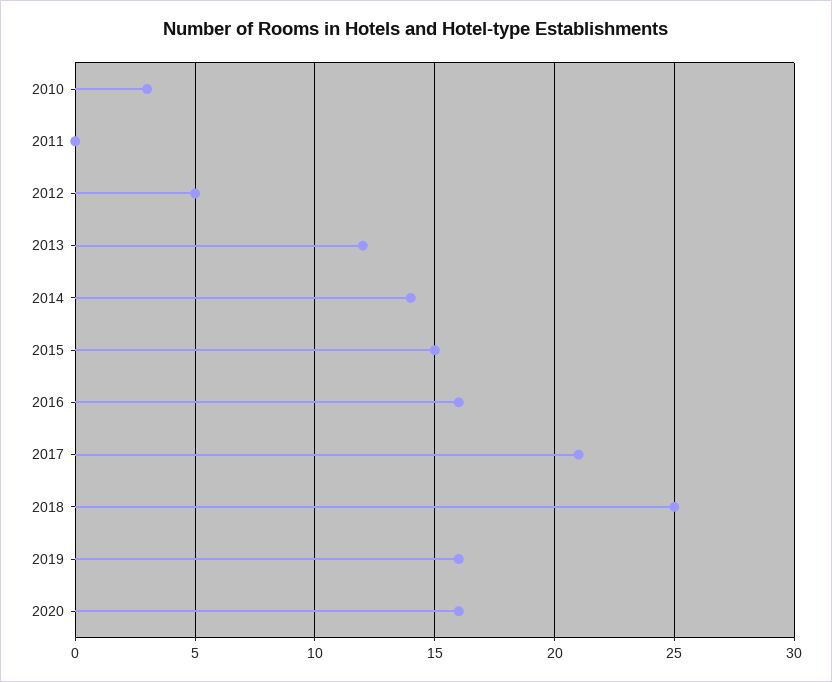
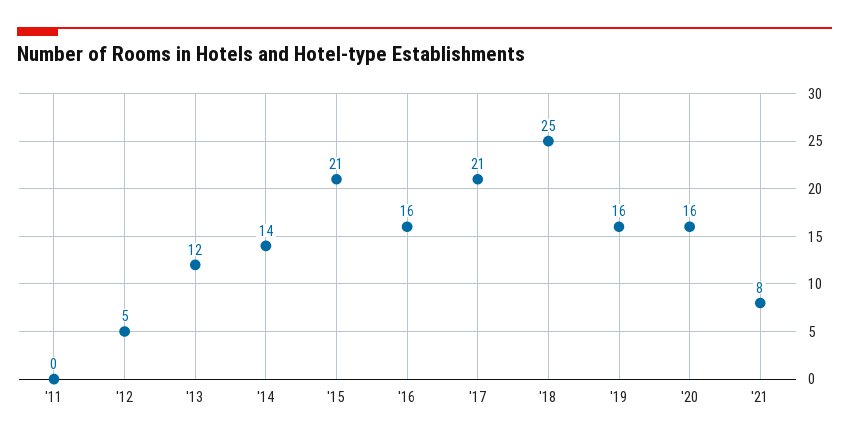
2010: 3 -> none
2015: 15 -> 21
'21: none -> 8

